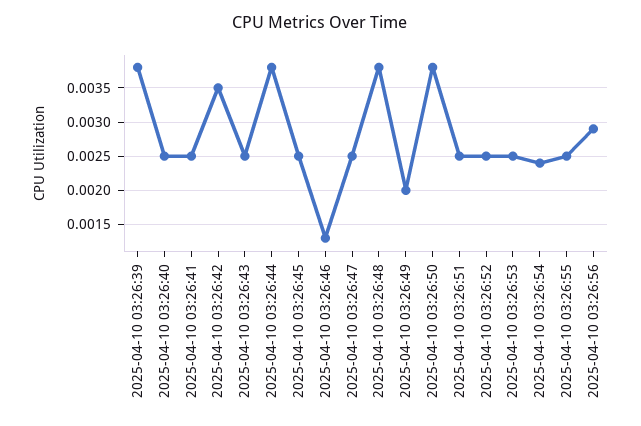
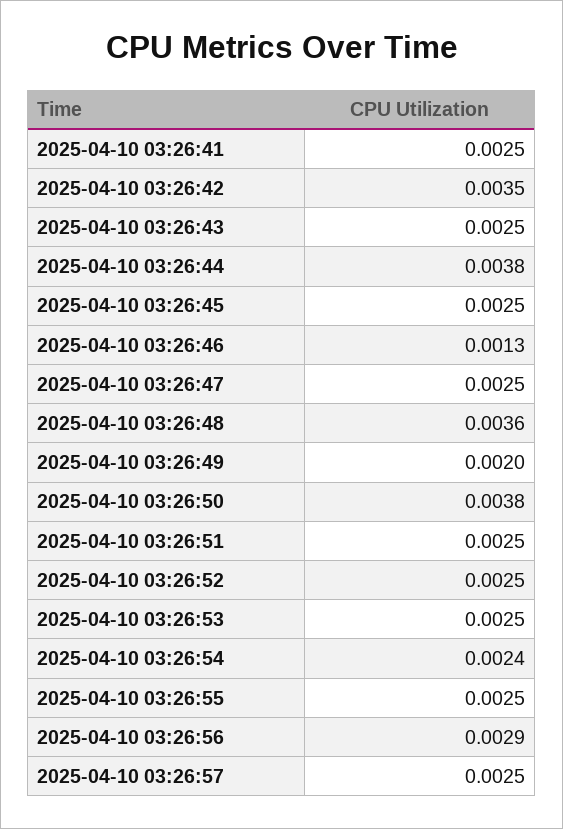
2025-04-10 03:26:39: 0.0038 -> none
2025-04-10 03:26:40: 0.0025 -> none
2025-04-10 03:26:48: 0.0038 -> 0.0036
2025-04-10 03:26:57: none -> 0.0025

